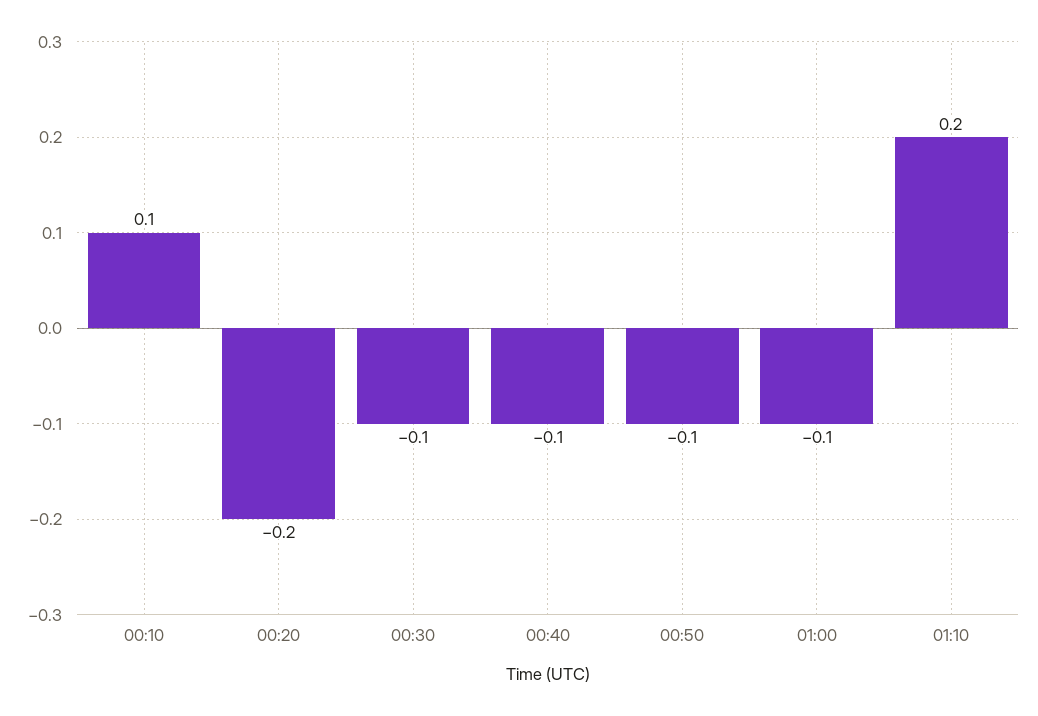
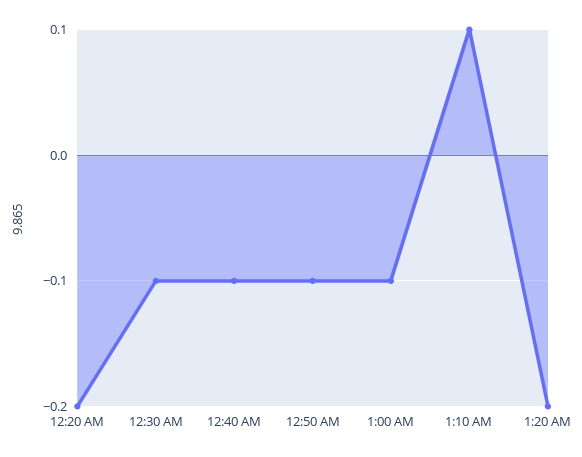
00:10: 0.1 -> none
01:10: 0.2 -> 0.1
1:20 AM: none -> -0.2

